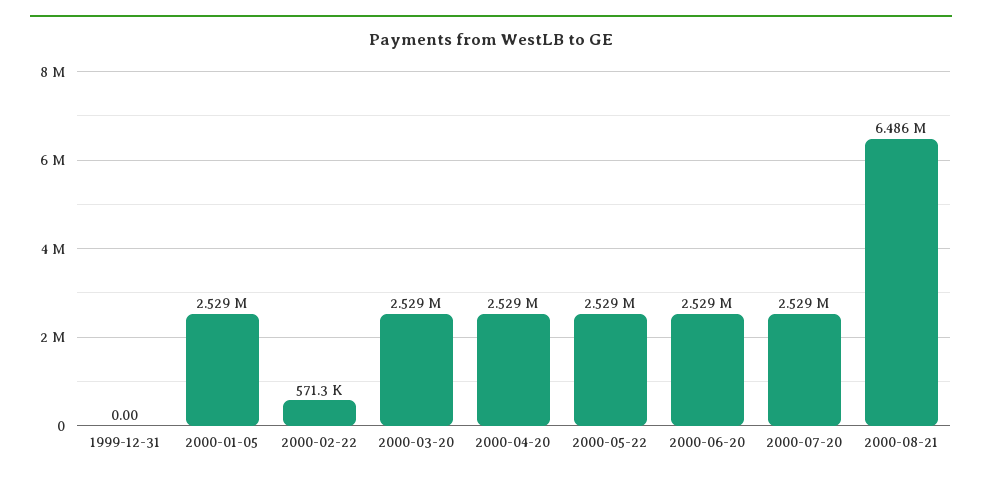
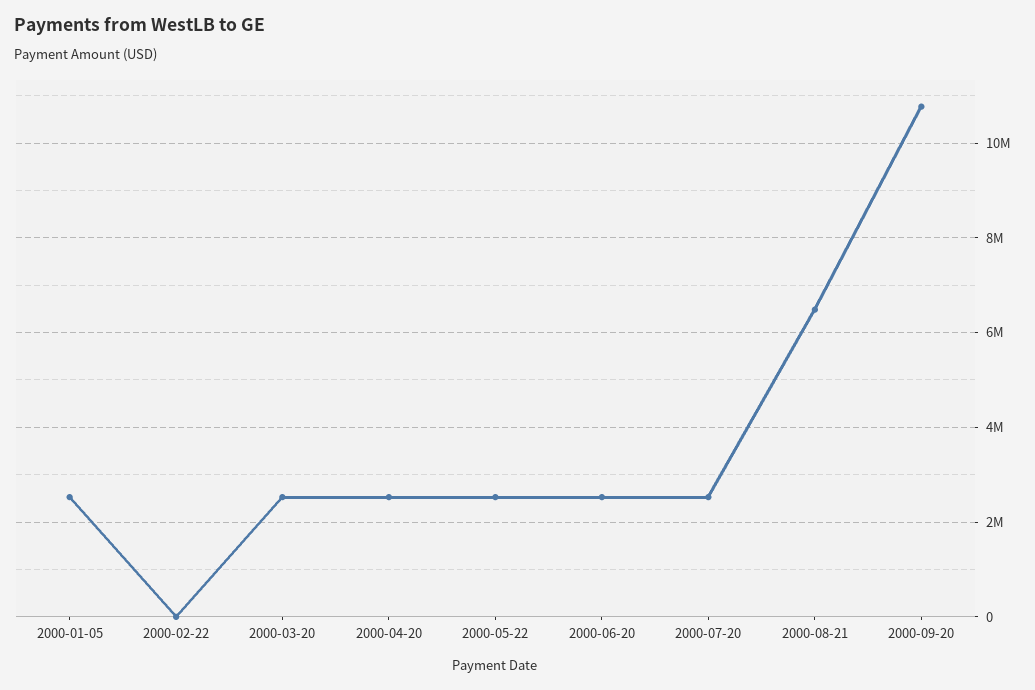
1999-12-31: 0 -> none
2000-02-22: 571300 -> 0
2000-09-20: none -> 10800000

